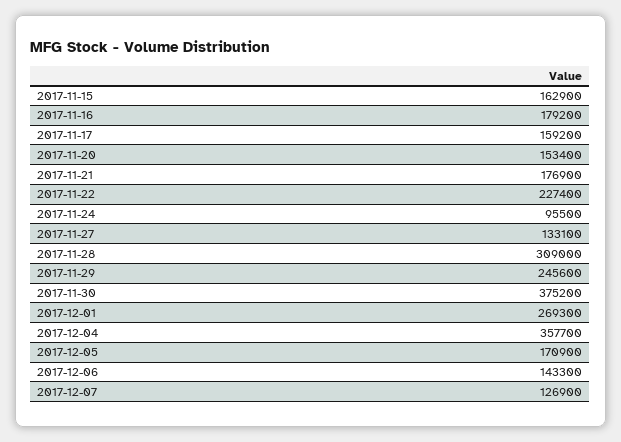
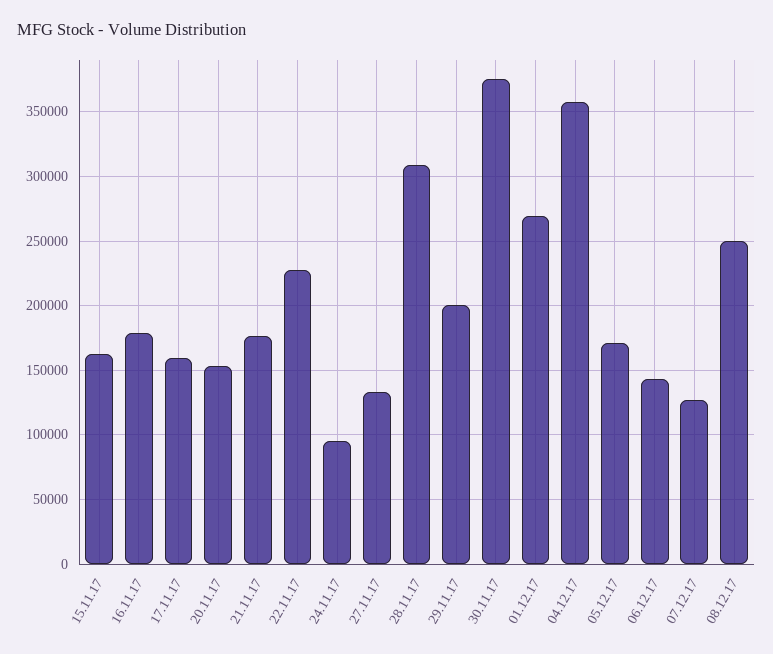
2017-11-29: 245600 -> 200000
08.12.17: none -> 250000

